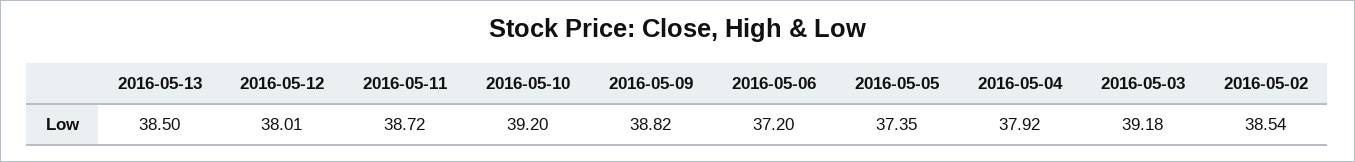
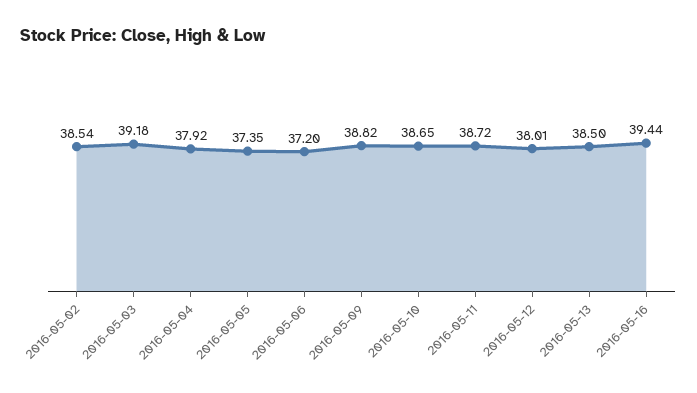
2016-05-10: 39.2 -> 38.65
2016-05-16: none -> 39.44

